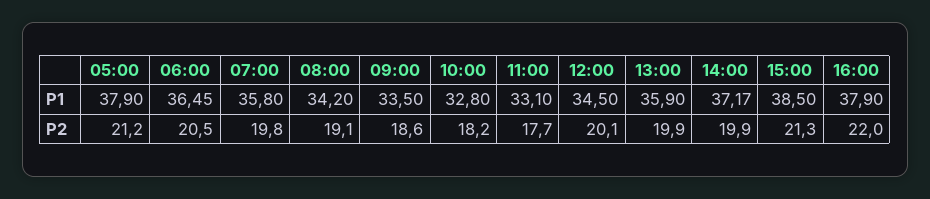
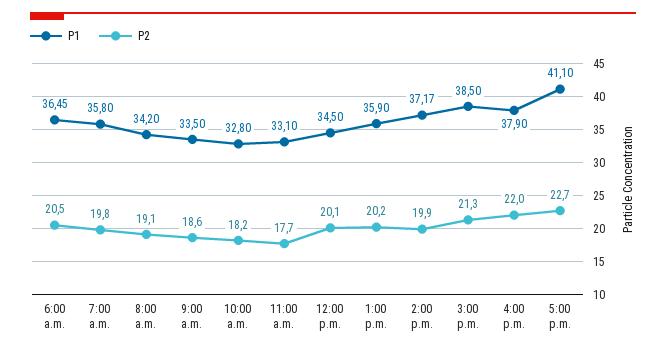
P1, 05:00: 37.9 -> none
P2, 05:00: 21.2 -> none
P2, 13:00: 19.9 -> 20.2
P1, 5:00 p.m.: none -> 41.1
P2, 5:00 p.m.: none -> 22.7

